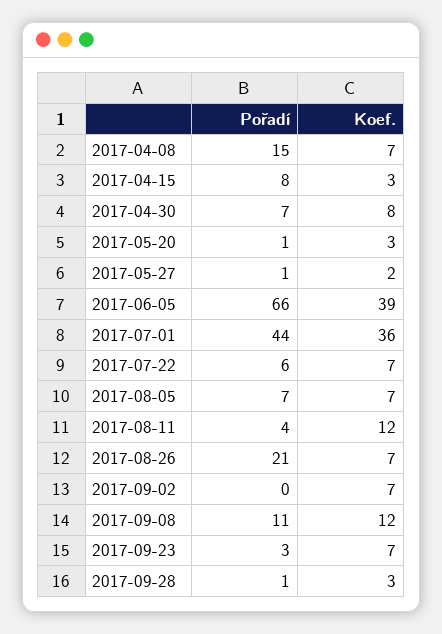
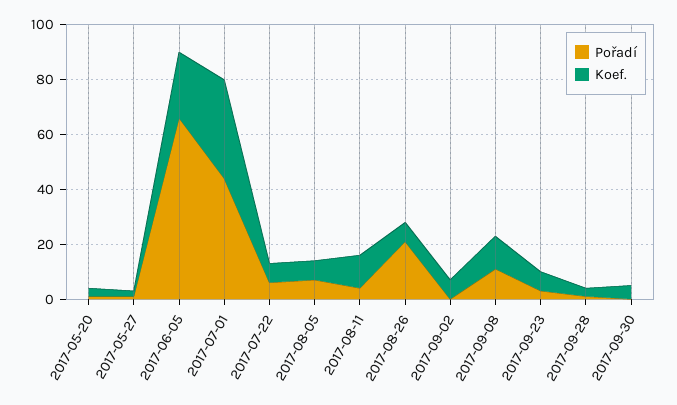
Pořadí, 2017-04-08: 15 -> none
Koef., 2017-04-08: 7 -> none
Pořadí, 2017-04-15: 8 -> none
Koef., 2017-04-15: 3 -> none
Pořadí, 2017-04-30: 7 -> none
Koef., 2017-04-30: 8 -> none
Koef., 2017-06-05: 39 -> 25
Pořadí, 2017-09-30: none -> 0
Koef., 2017-09-30: none -> 5

